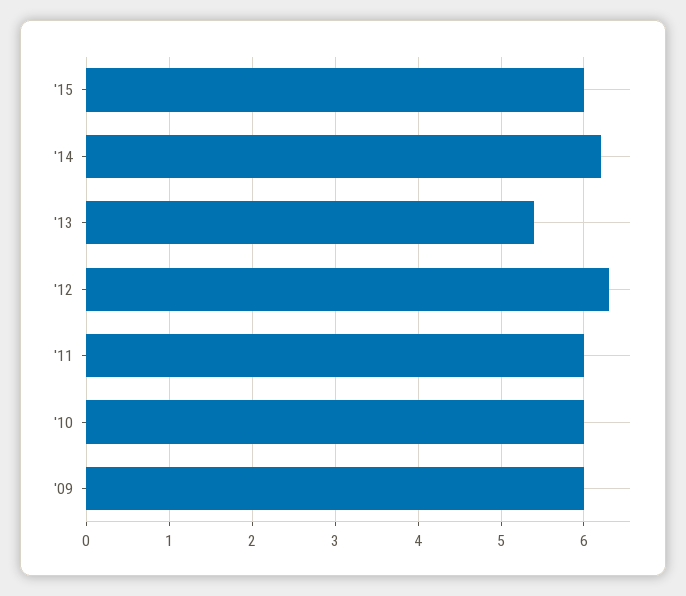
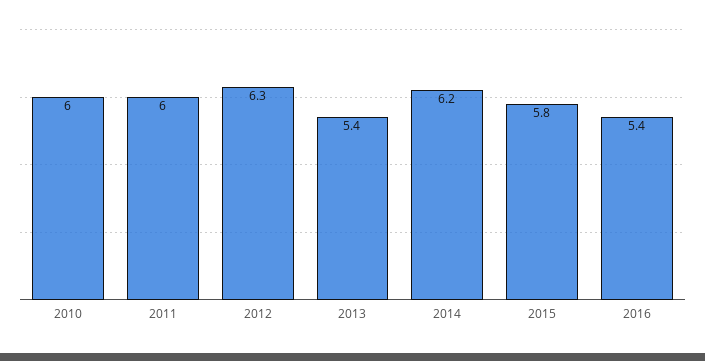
'15: 6 -> 5.8
'09: 6 -> none
2016: none -> 5.4

